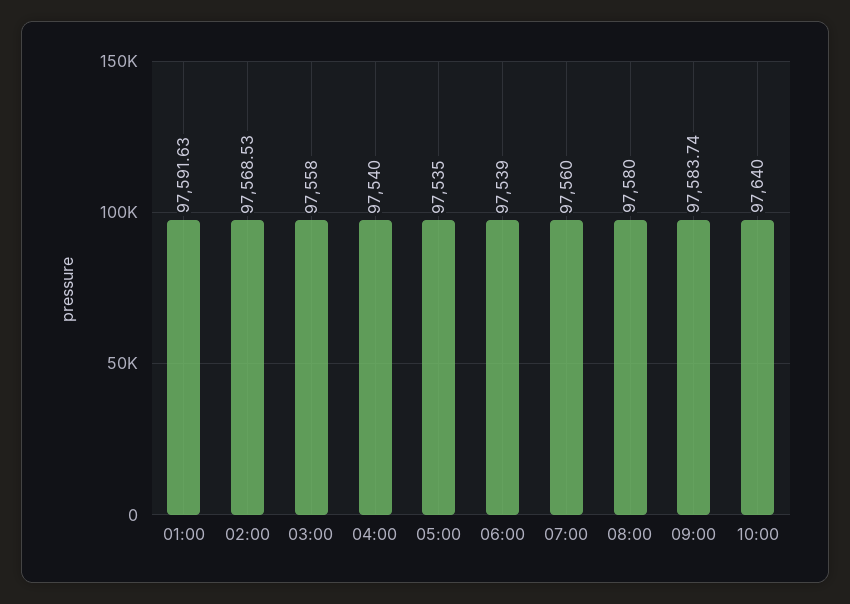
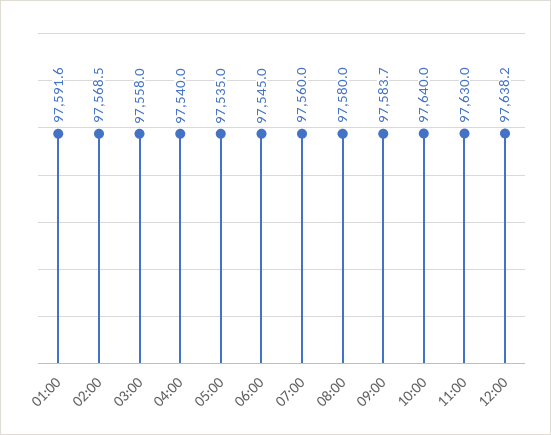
06:00: 97539 -> 97545
11:00: none -> 97630
12:00: none -> 97638.2

